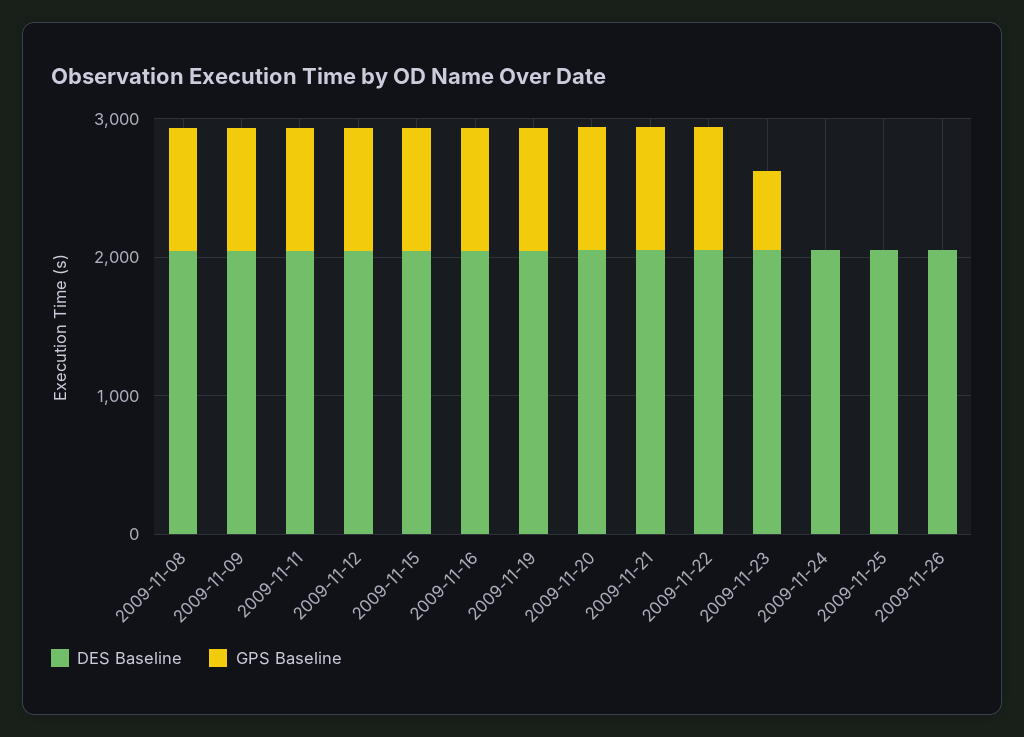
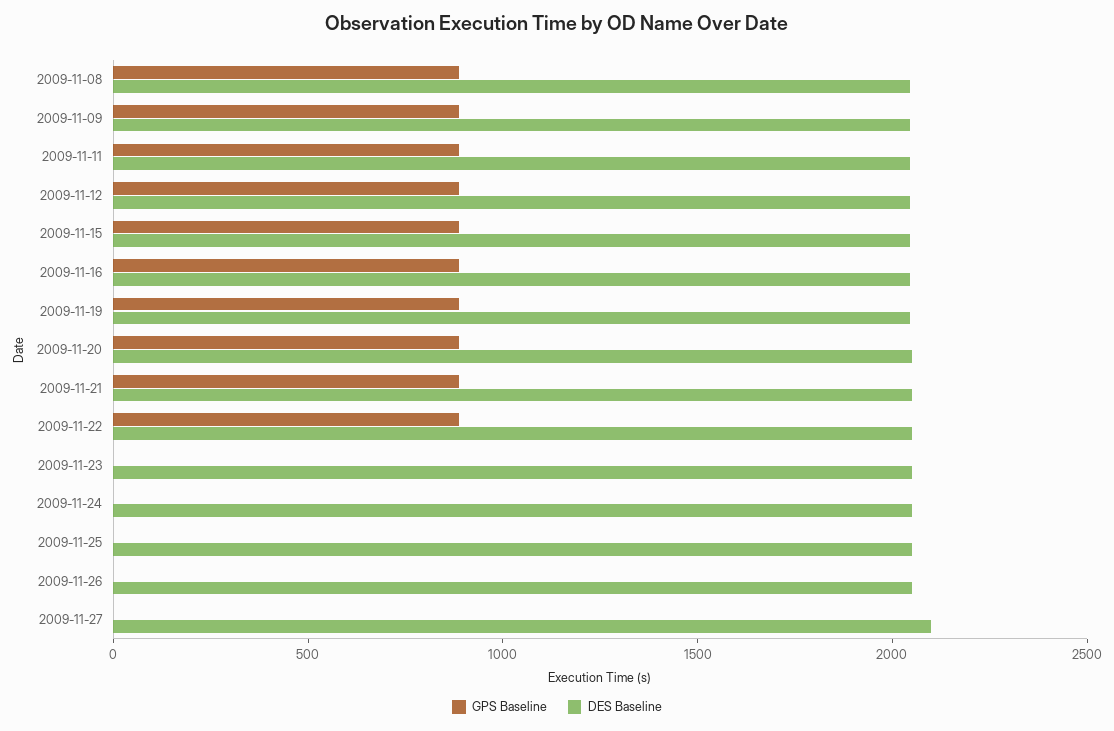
GPS Baseline, 2009-11-23: 600 -> 0
GPS Baseline, 2009-11-27: none -> 0
DES Baseline, 2009-11-27: none -> 2100

